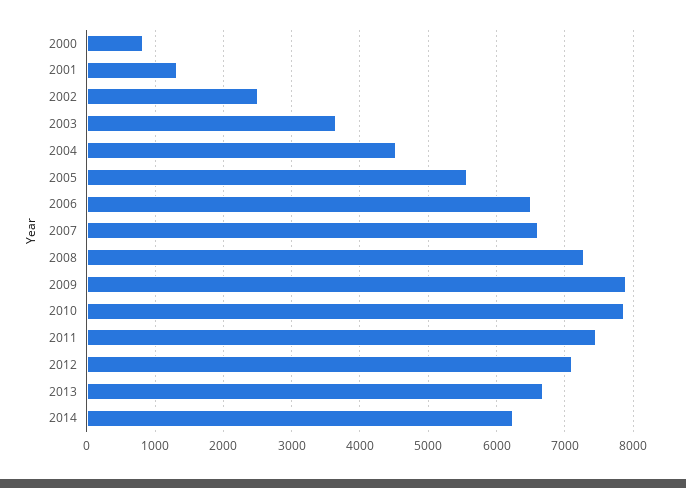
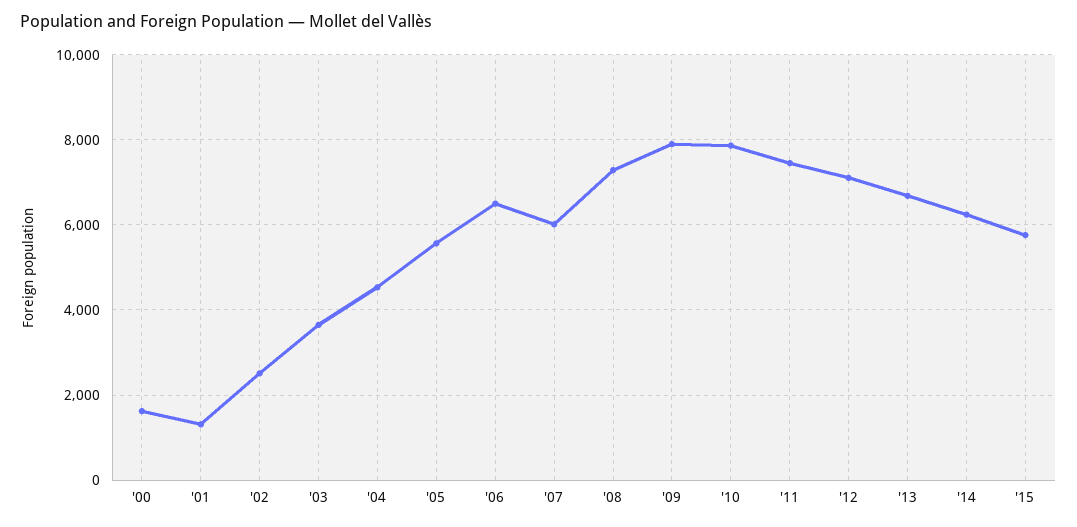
2000: 800 -> 1600
2007: 6600 -> 6000
'15: none -> 5800

